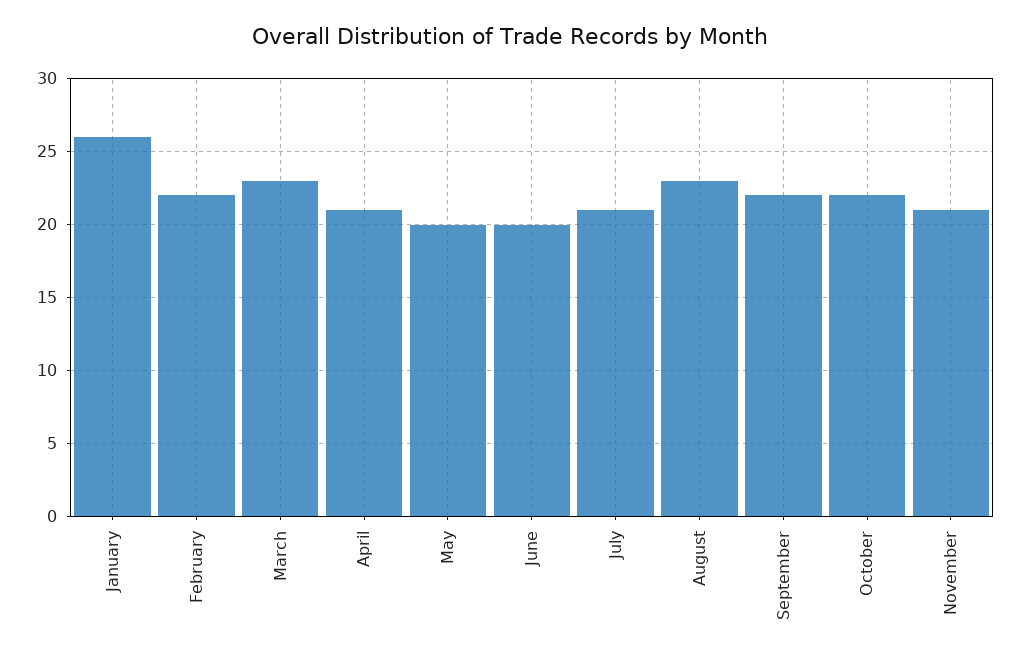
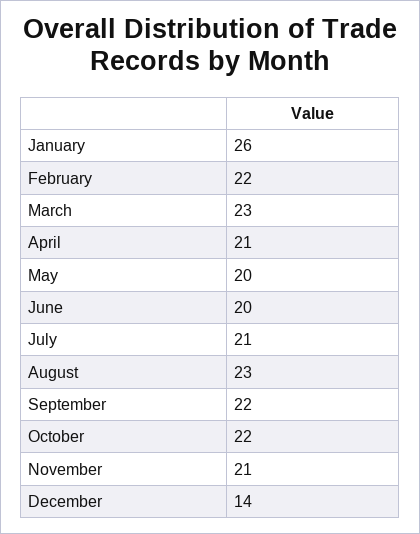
December: none -> 14

